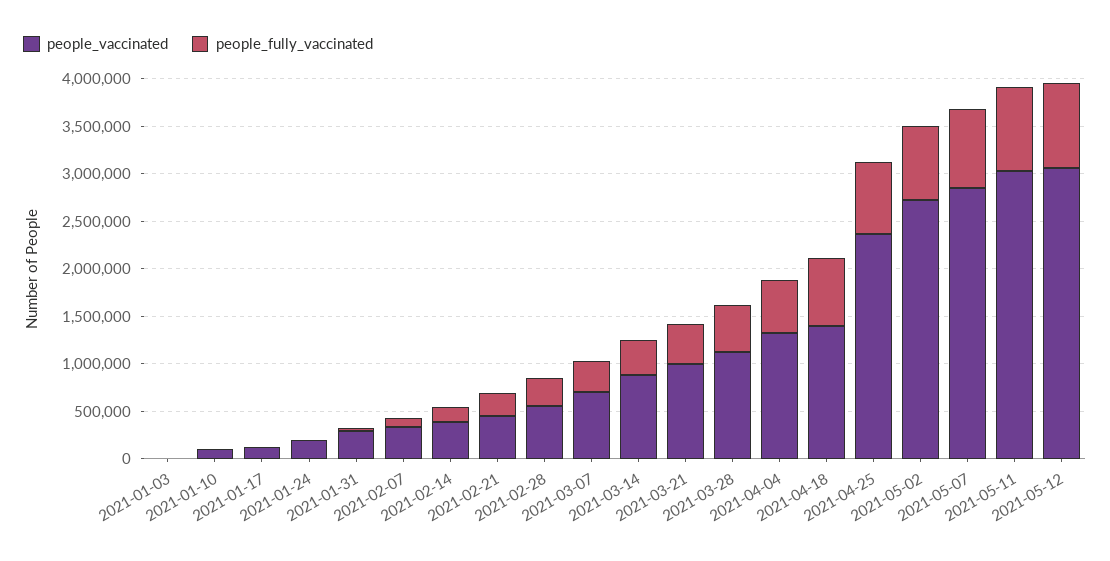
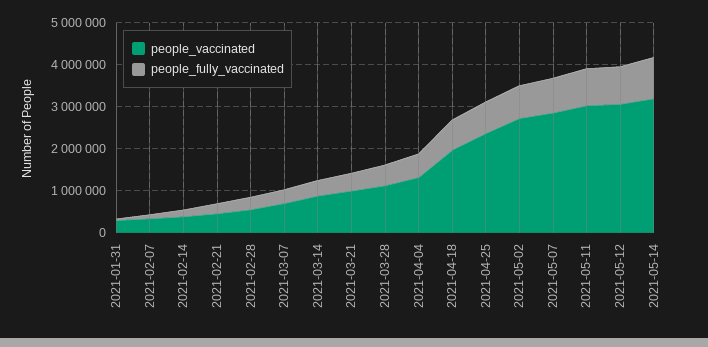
people_vaccinated, 2021-01-03: 0 -> none
people_fully_vaccinated, 2021-01-03: 0 -> none
people_vaccinated, 2021-01-10: 100000 -> none
people_fully_vaccinated, 2021-01-10: 0 -> none
people_vaccinated, 2021-01-17: 100000 -> none
people_fully_vaccinated, 2021-01-17: 0 -> none
people_vaccinated, 2021-01-24: 200000 -> none
people_fully_vaccinated, 2021-01-24: 0 -> none
people_vaccinated, 2021-04-18: 1400000 -> 2000000
people_vaccinated, 2021-05-14: none -> 3200000
people_fully_vaccinated, 2021-05-14: none -> 1000000

